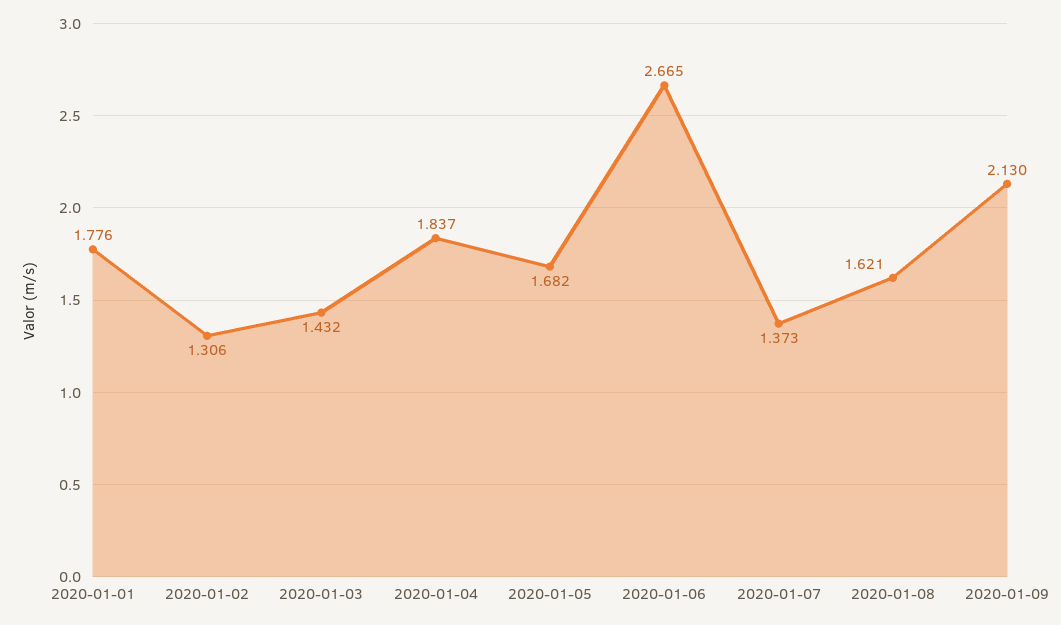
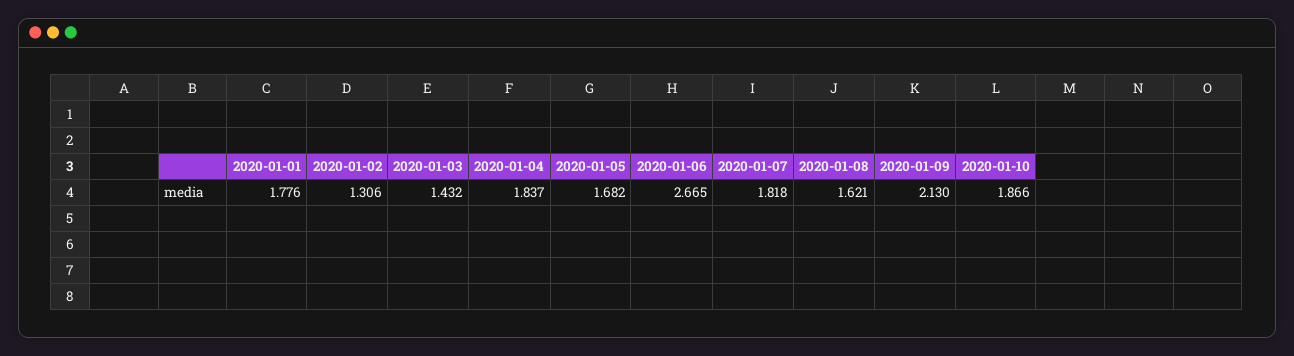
2020-01-07: 1.373 -> 1.818
2020-01-10: none -> 1.866

